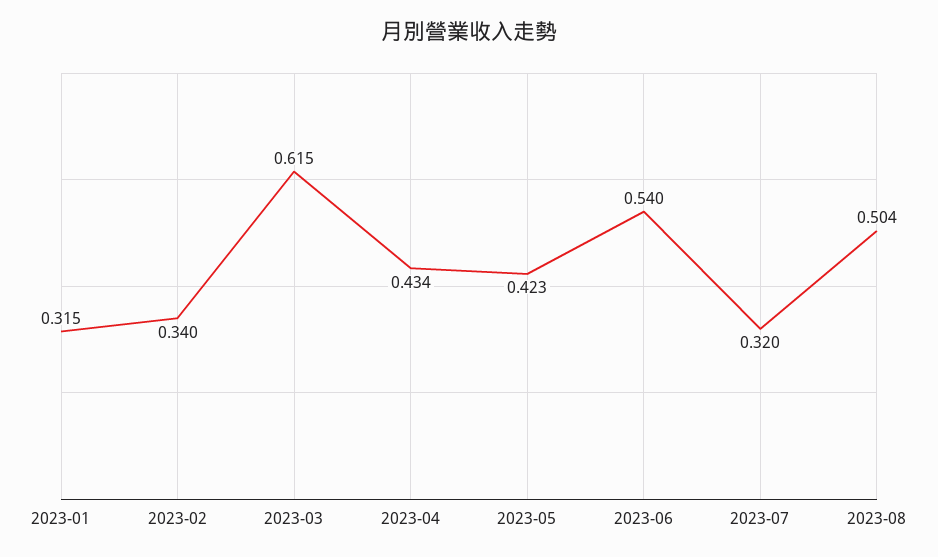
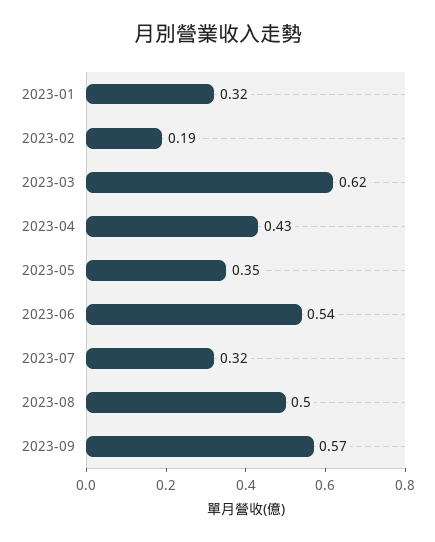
2023-02: 0.34 -> 0.19
2023-05: 0.423 -> 0.35
2023-09: none -> 0.57

